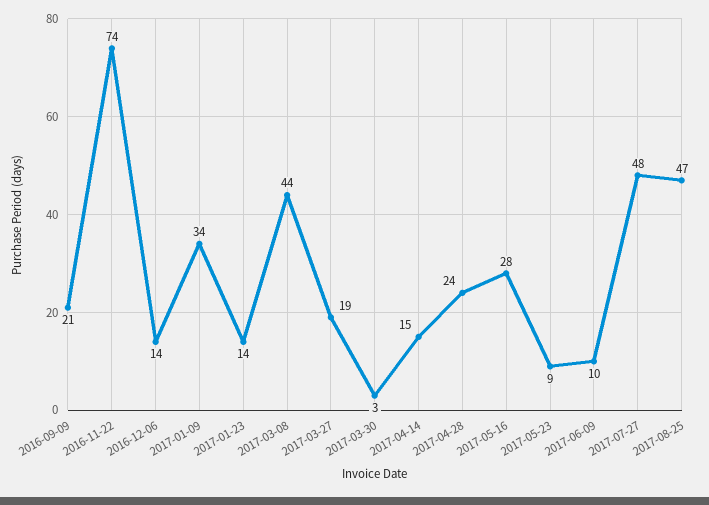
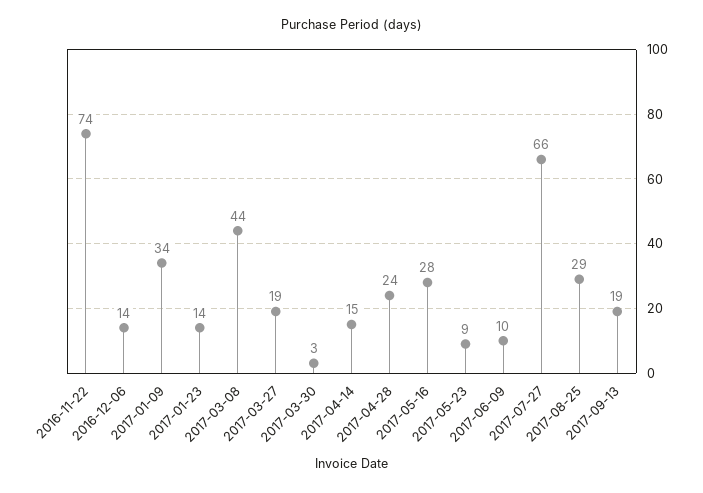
2016-09-09: 21 -> none
2017-07-27: 48 -> 66
2017-08-25: 47 -> 29
2017-09-13: none -> 19

